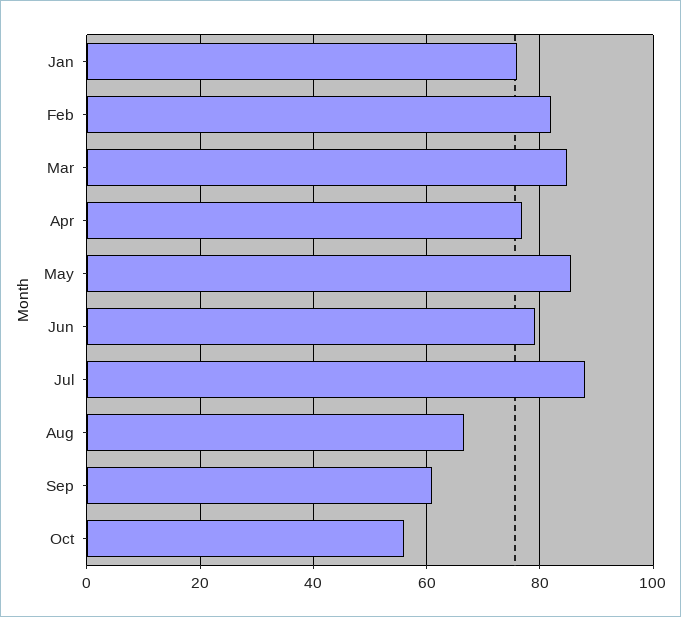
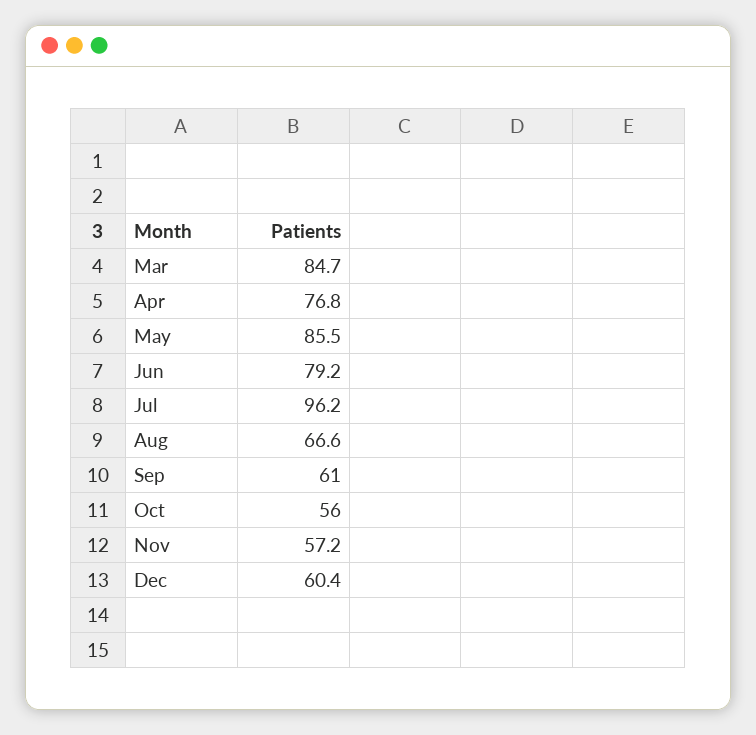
Jan: 76 -> none
Feb: 82 -> none
Jul: 88 -> 96.2
Nov: none -> 57.2
Dec: none -> 60.4

